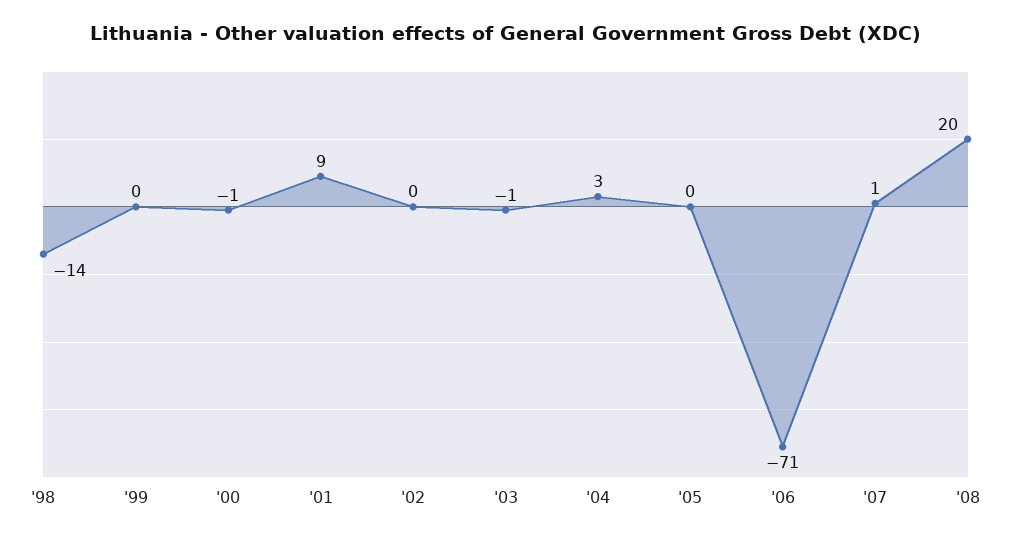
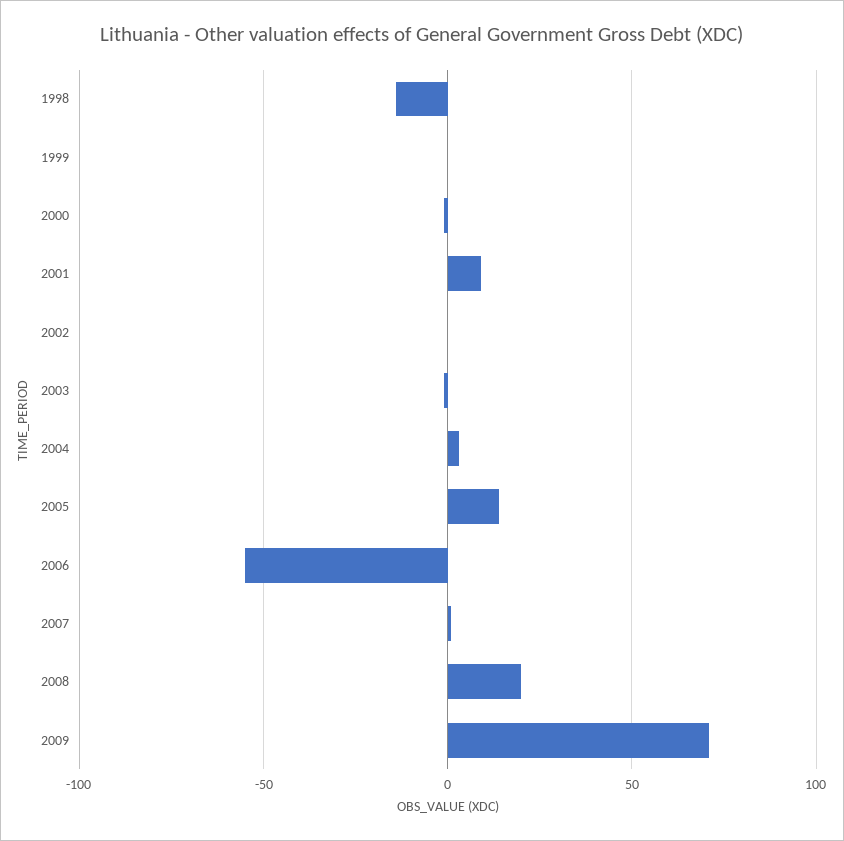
'05: 0 -> 15
'06: -71 -> -55
2009: none -> 70

